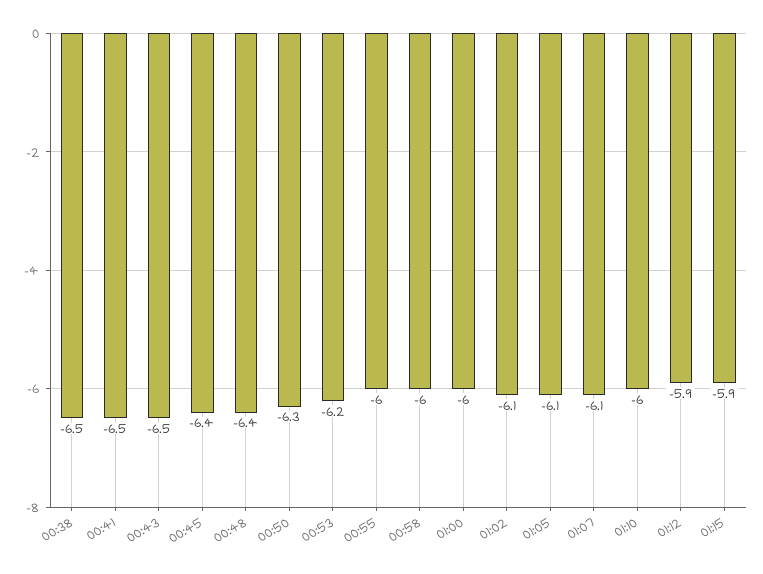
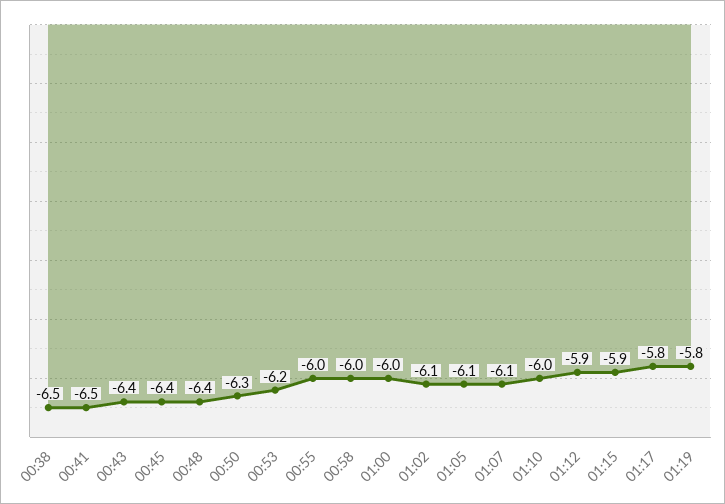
00:43: -6.5 -> -6.4
01:17: none -> -5.8
01:19: none -> -5.8

